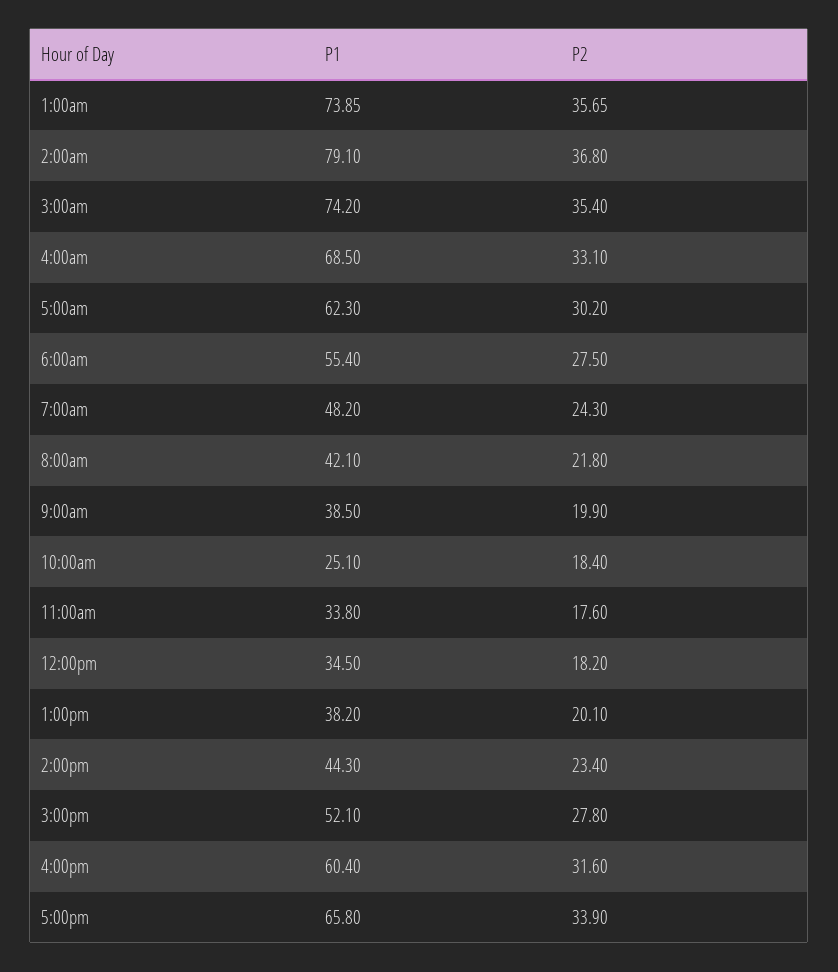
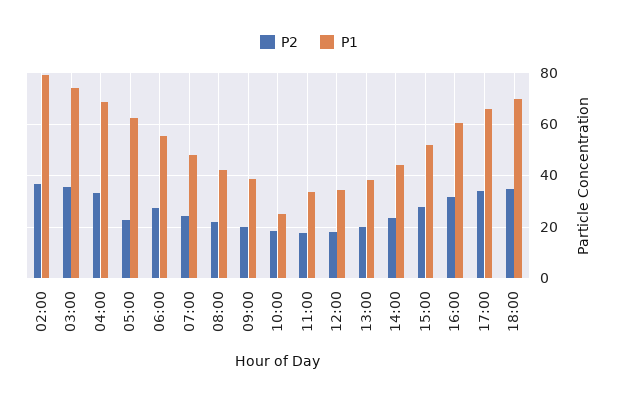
P1, 1:00am: 73.85 -> none
P2, 1:00am: 35.65 -> none
P2, 5:00am: 30.2 -> 22.5
P2, 18:00: none -> 35
P1, 18:00: none -> 70

